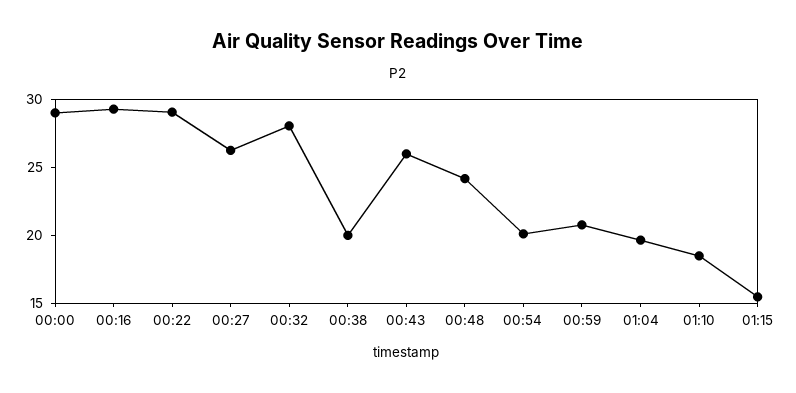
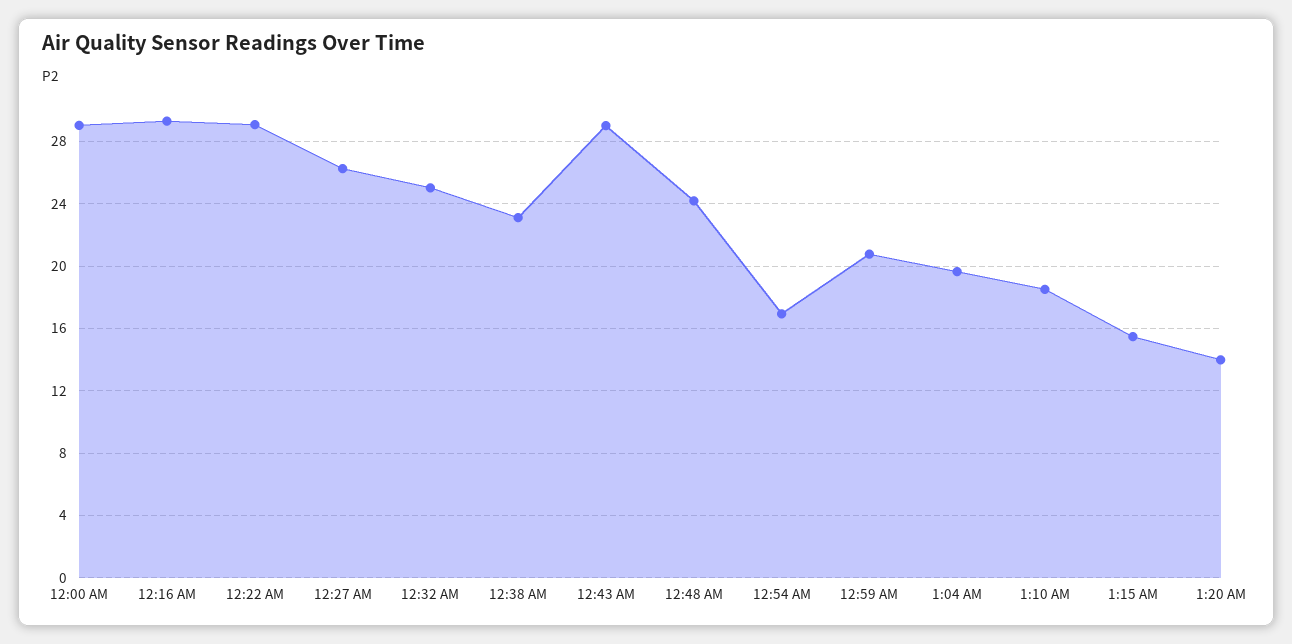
00:32: 28 -> 25
00:38: 20 -> 23
00:43: 26 -> 29
00:54: 20 -> 17
1:20 AM: none -> 14

